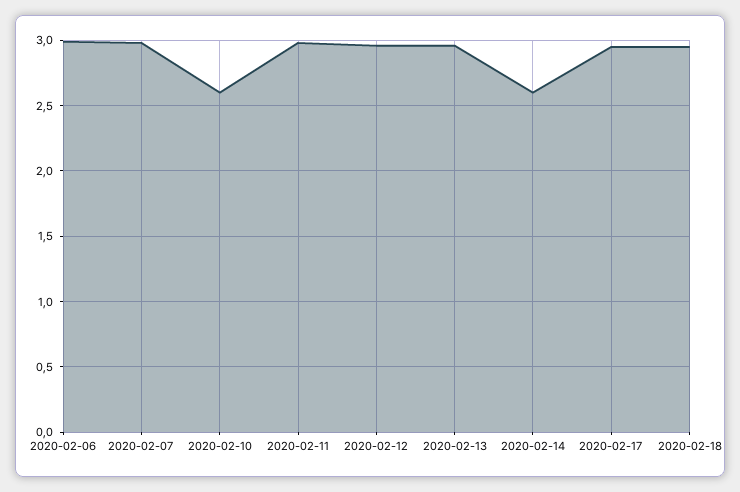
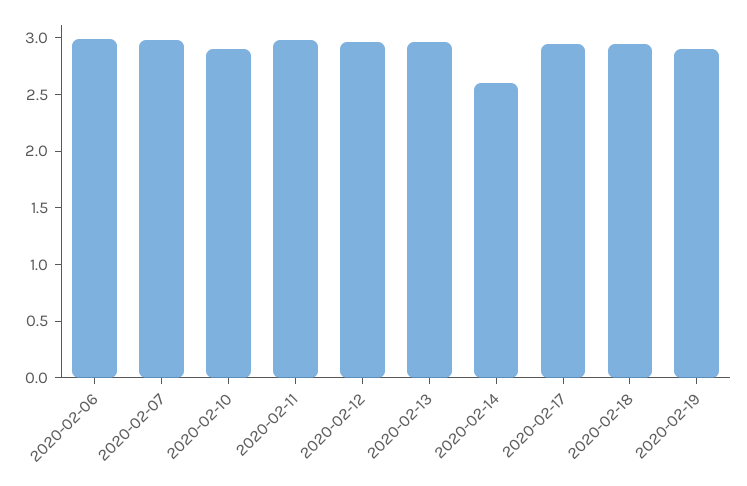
2020-02-10: 2.6 -> 2.9
2020-02-19: none -> 2.9

